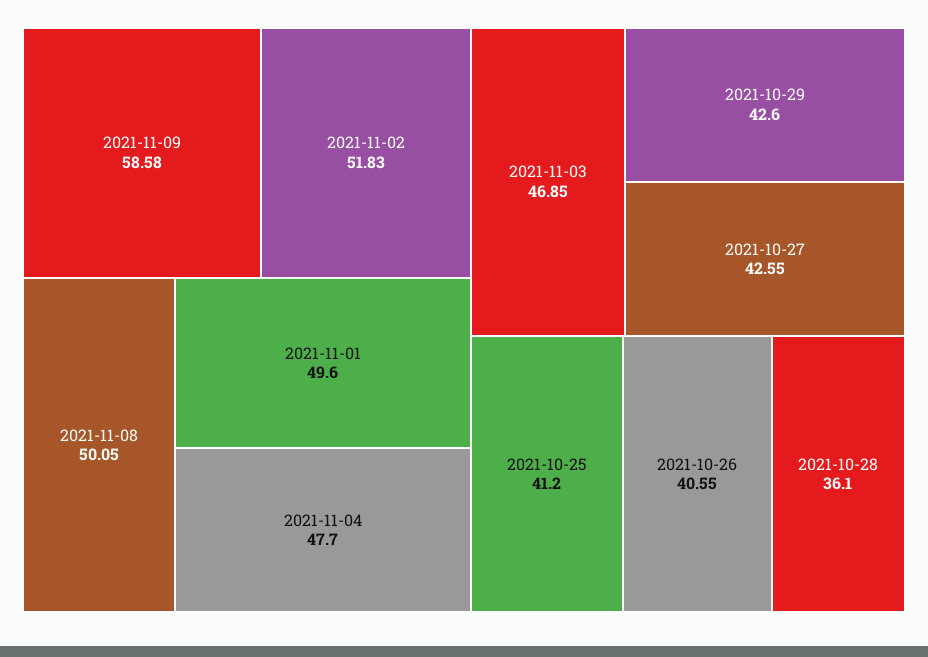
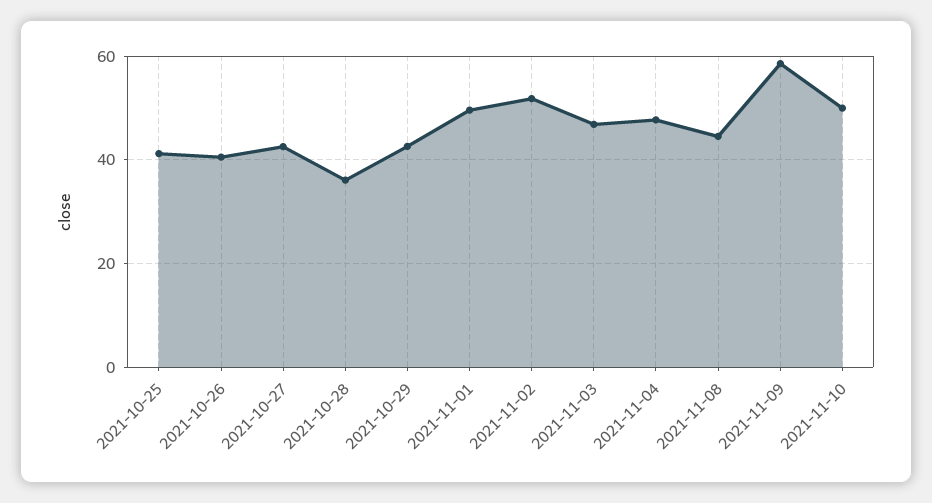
2021-11-08: 50.05 -> 44
2021-11-10: none -> 50

